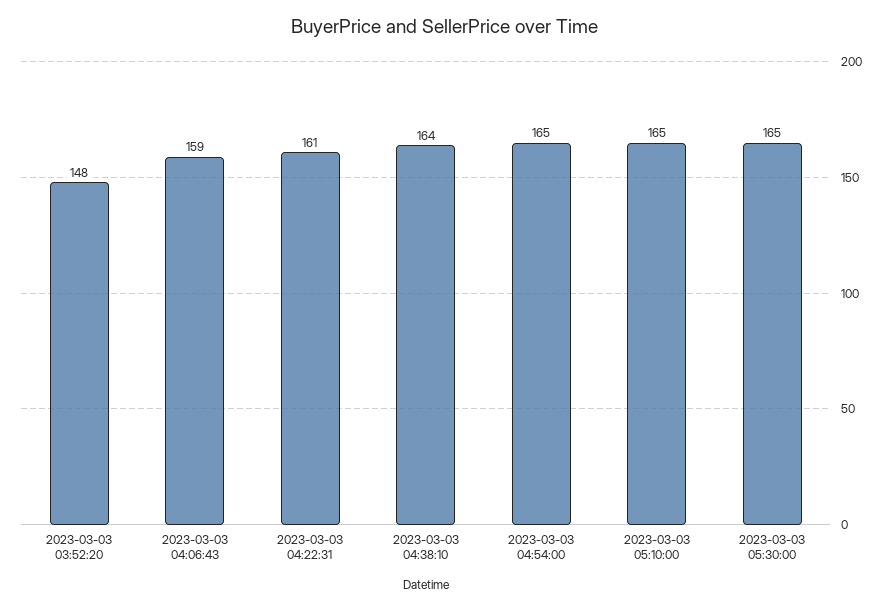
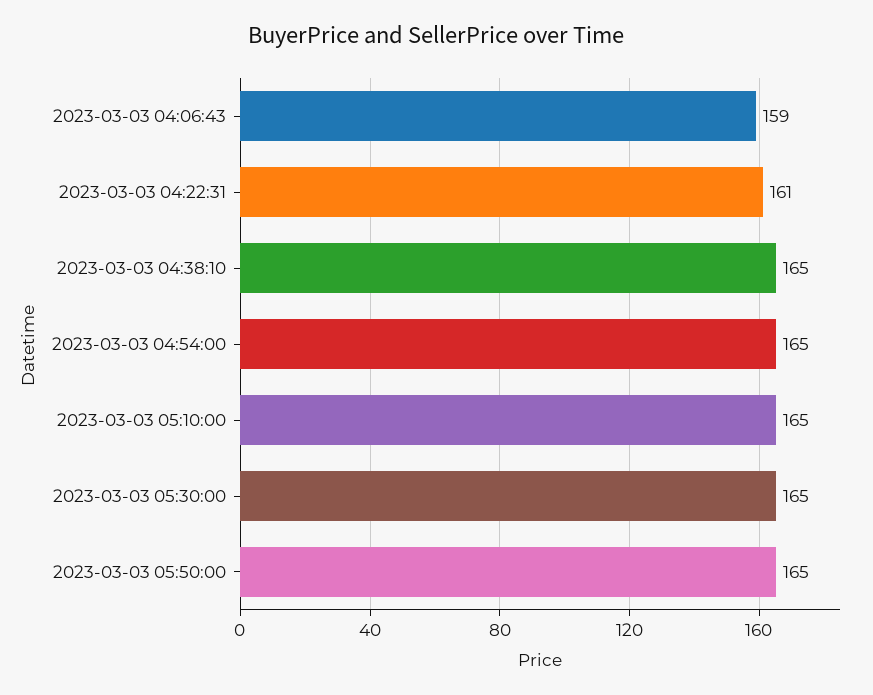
2023-03-03 03:52:20: 148 -> none
2023-03-03 04:38:10: 164 -> 165
2023-03-03 05:50:00: none -> 165

